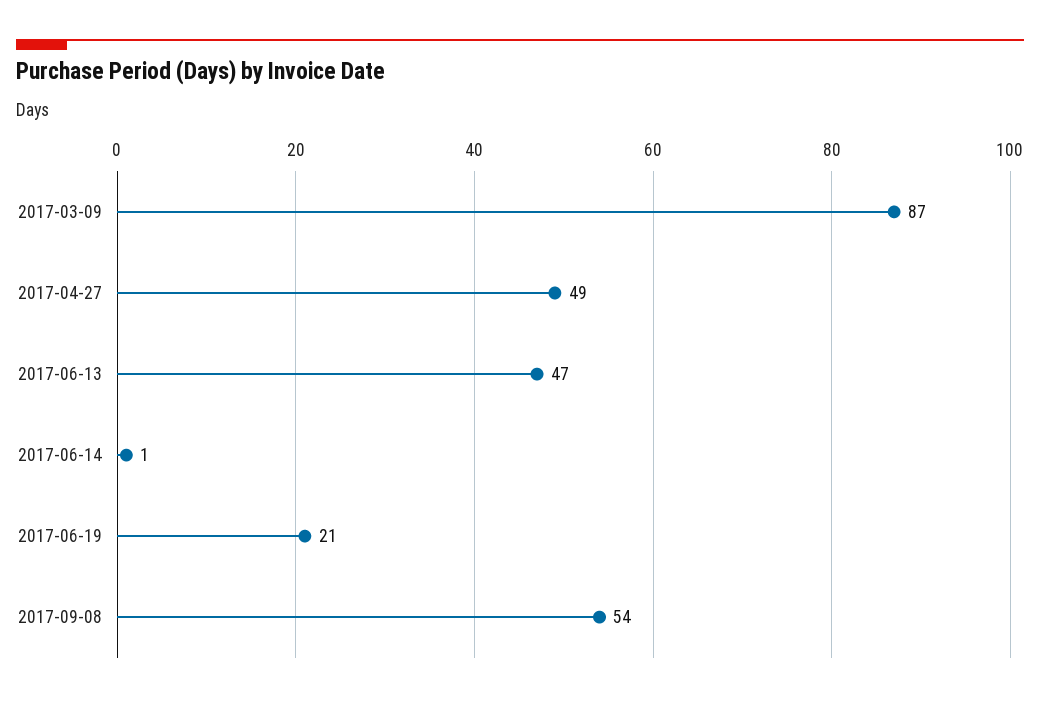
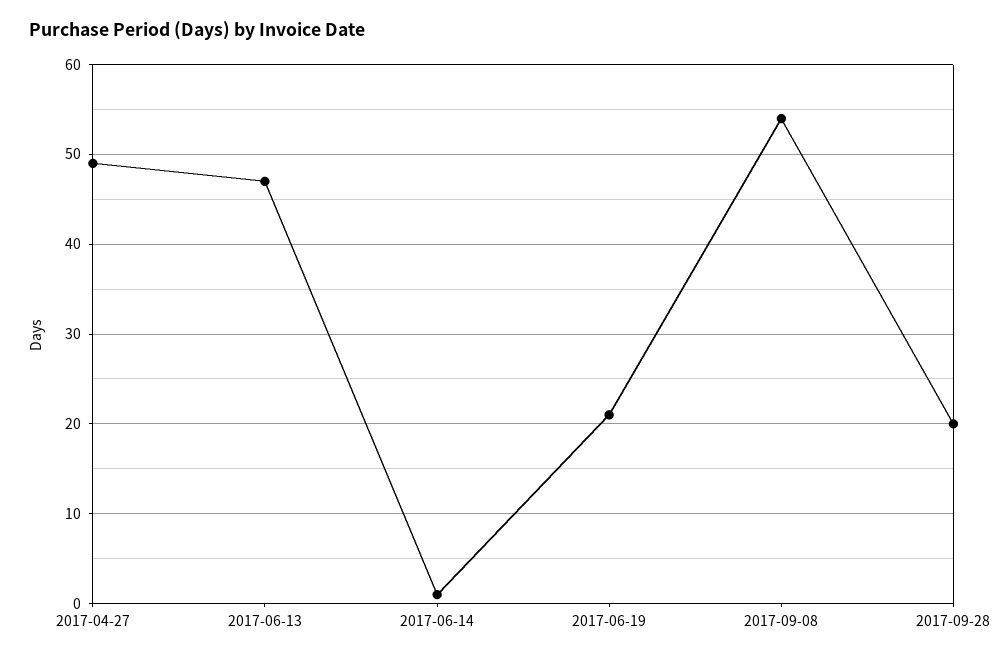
2017-03-09: 87 -> none
2017-09-28: none -> 20

